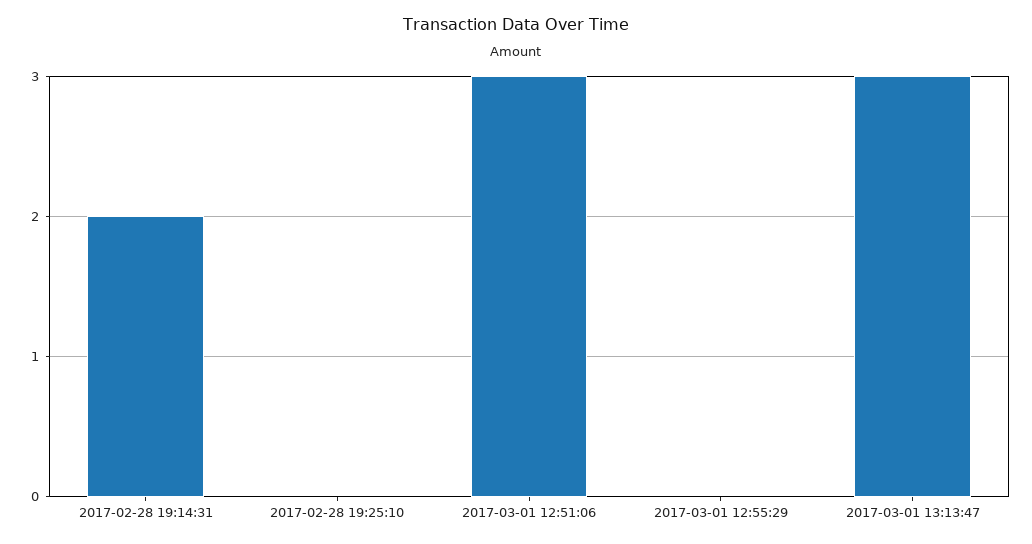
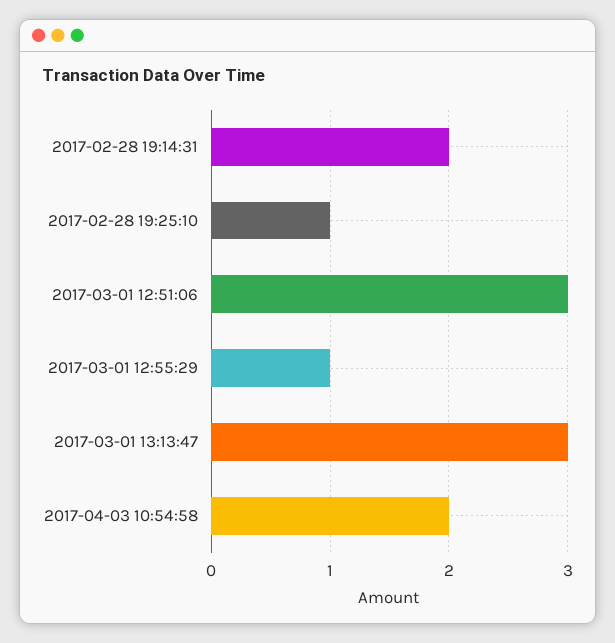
2017-02-28 19:25:10: 0 -> 1
2017-03-01 12:55:29: 0 -> 1
2017-04-03 10:54:58: none -> 2

